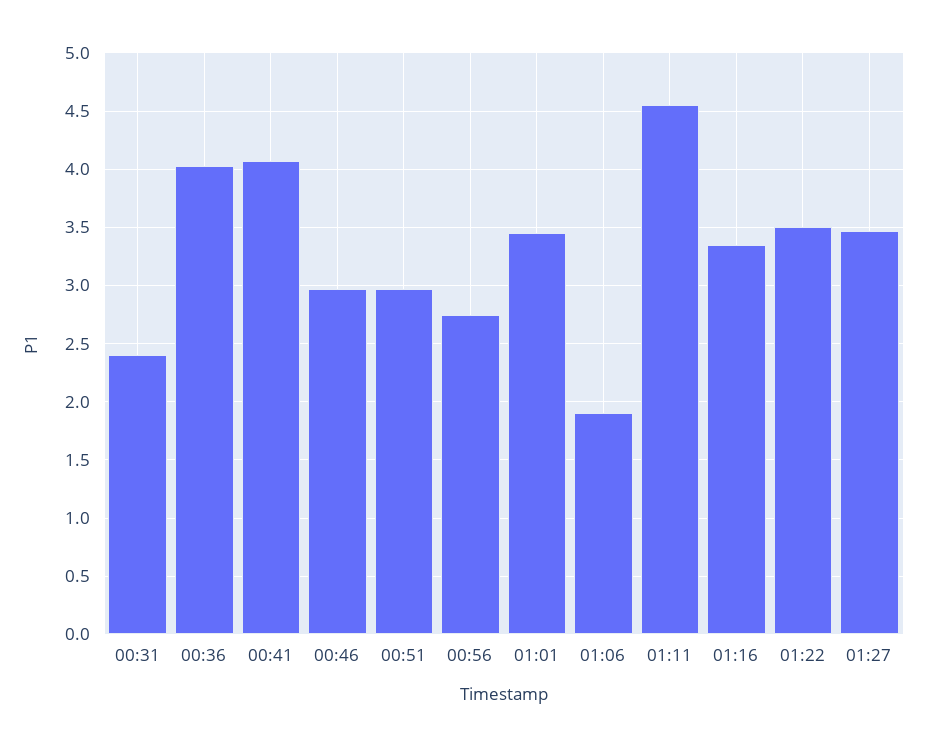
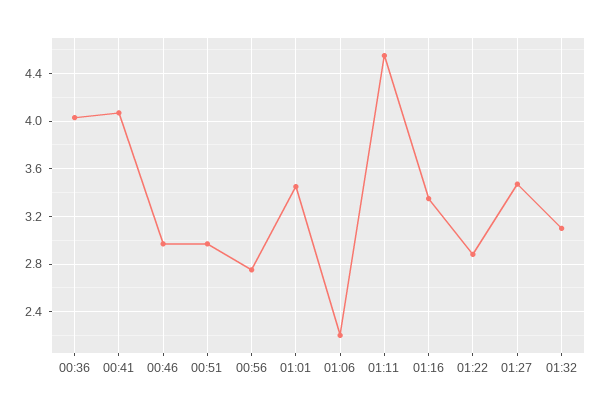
00:31: 2.4 -> none
01:06: 1.9 -> 2.2
01:22: 3.5 -> 2.9
01:32: none -> 3.1

